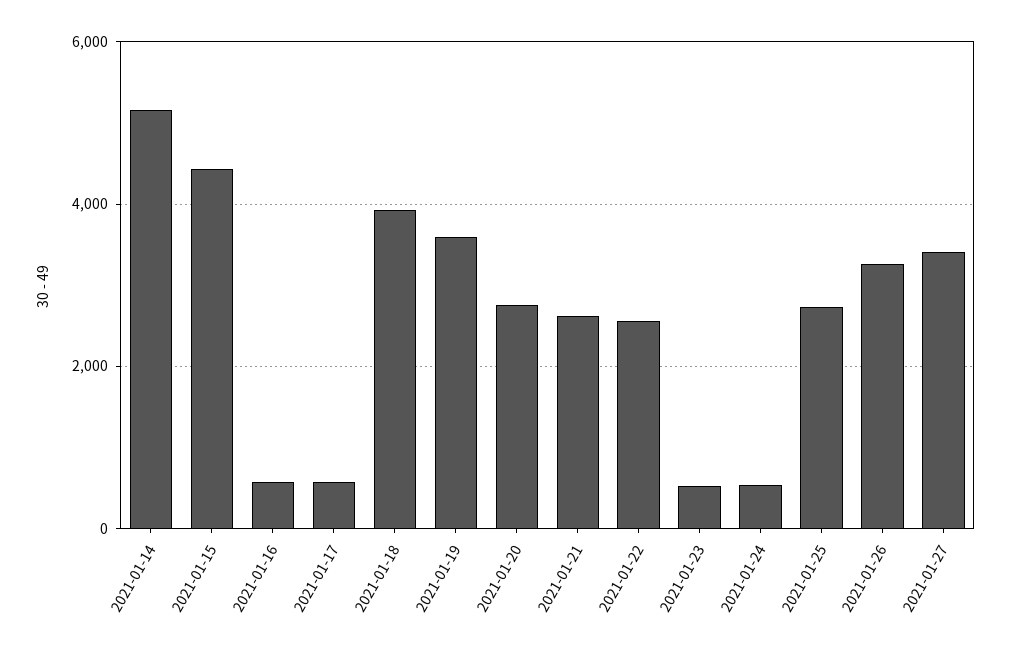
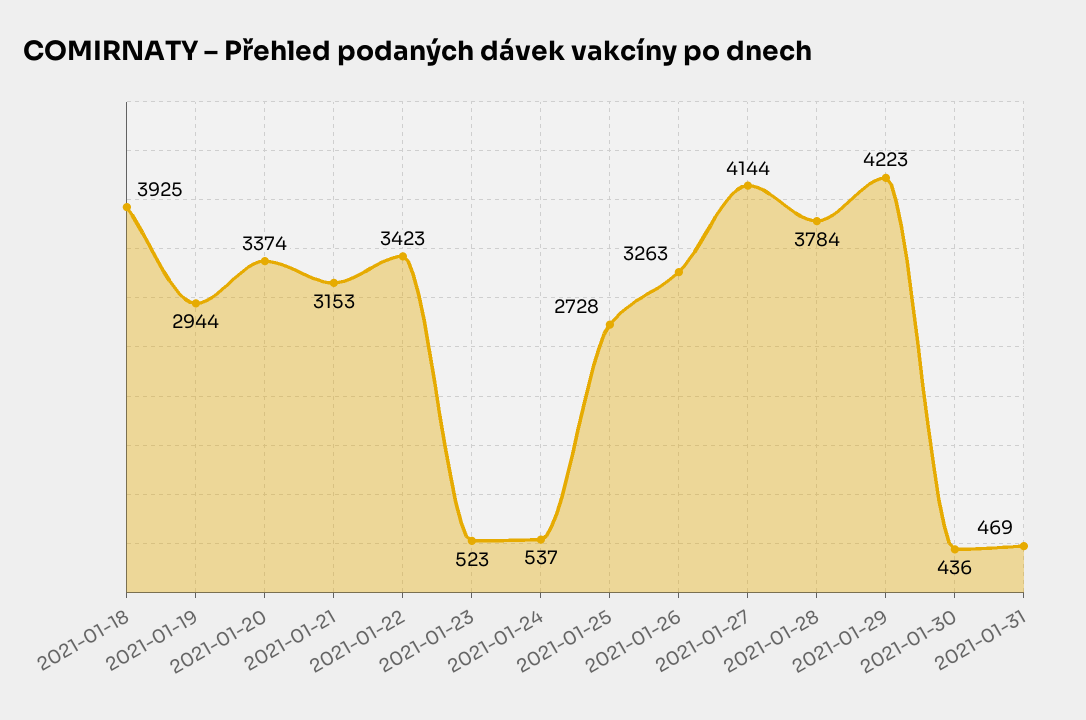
2021-01-14: 5200 -> none
2021-01-15: 4400 -> none
2021-01-16: 600 -> none
2021-01-17: 600 -> none
2021-01-19: 3600 -> 2944
2021-01-20: 2800 -> 3374
2021-01-21: 2600 -> 3153
2021-01-22: 2600 -> 3423
2021-01-27: 3400 -> 4144
2021-01-28: none -> 3784
2021-01-29: none -> 4223
2021-01-30: none -> 436
2021-01-31: none -> 469

